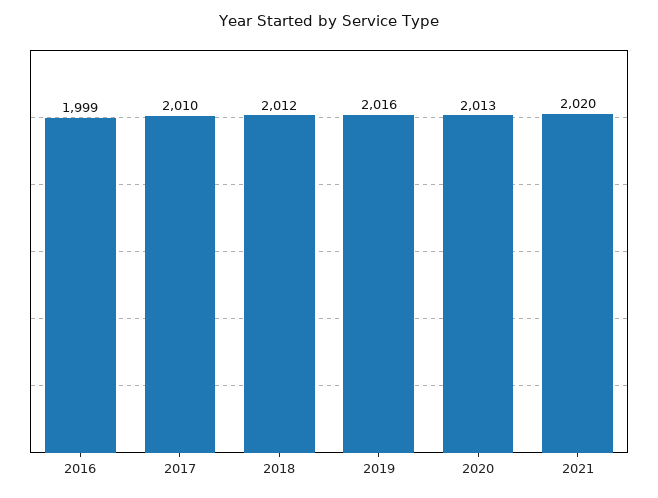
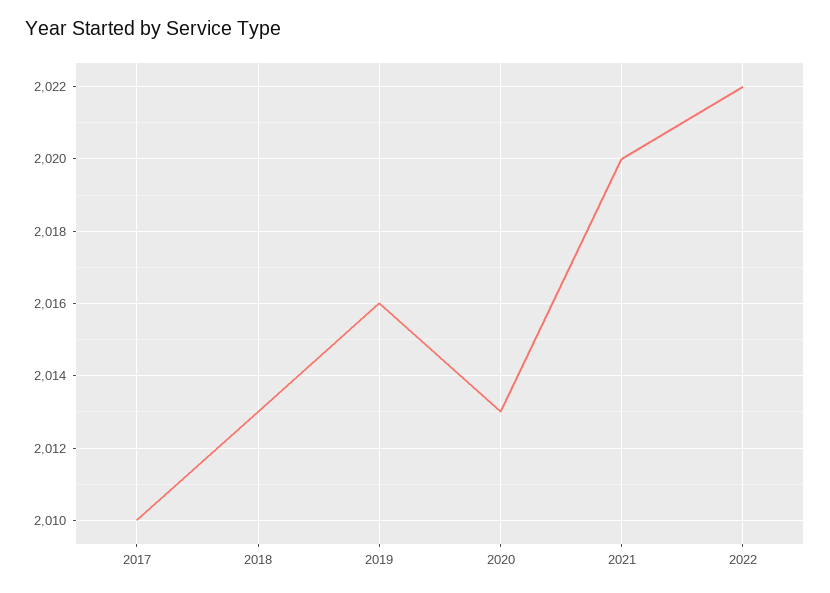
2016: 1999 -> none
2018: 2012 -> 2013
2022: none -> 2022

